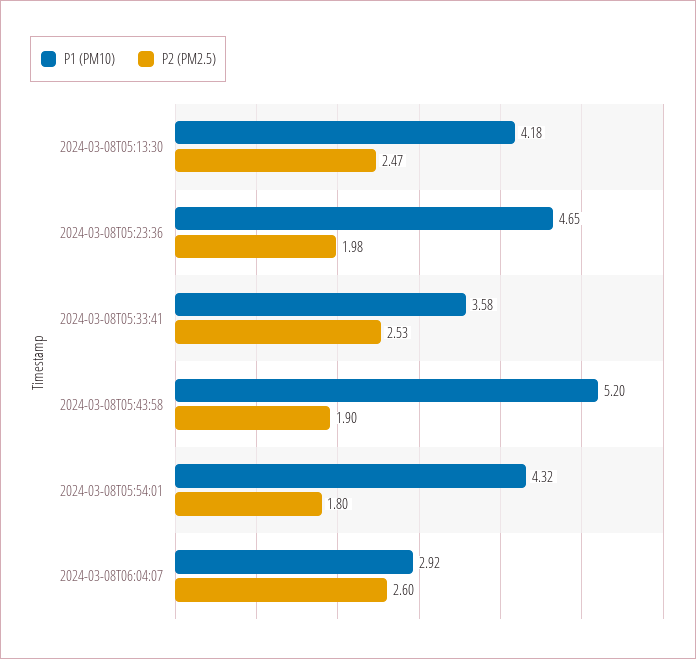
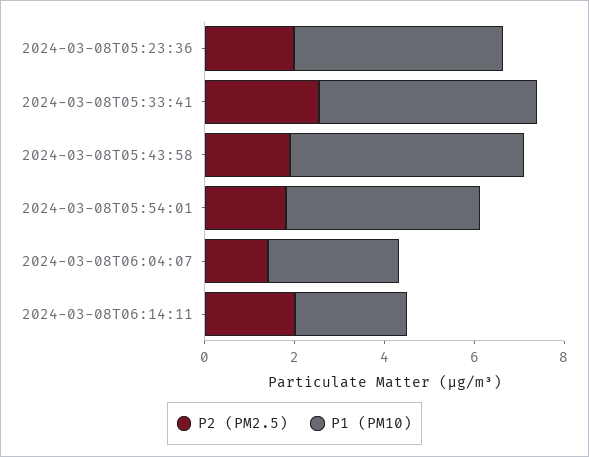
P1 (PM10), 2024-03-08T05:13:30: 4.18 -> none
P2 (PM2.5), 2024-03-08T05:13:30: 2.47 -> none
P1 (PM10), 2024-03-08T05:33:41: 3.58 -> 5
P2 (PM2.5), 2024-03-08T06:04:07: 2.6 -> 1.5
P2 (PM2.5), 2024-03-08T06:14:11: none -> 2
P1 (PM10), 2024-03-08T06:14:11: none -> 2.5

